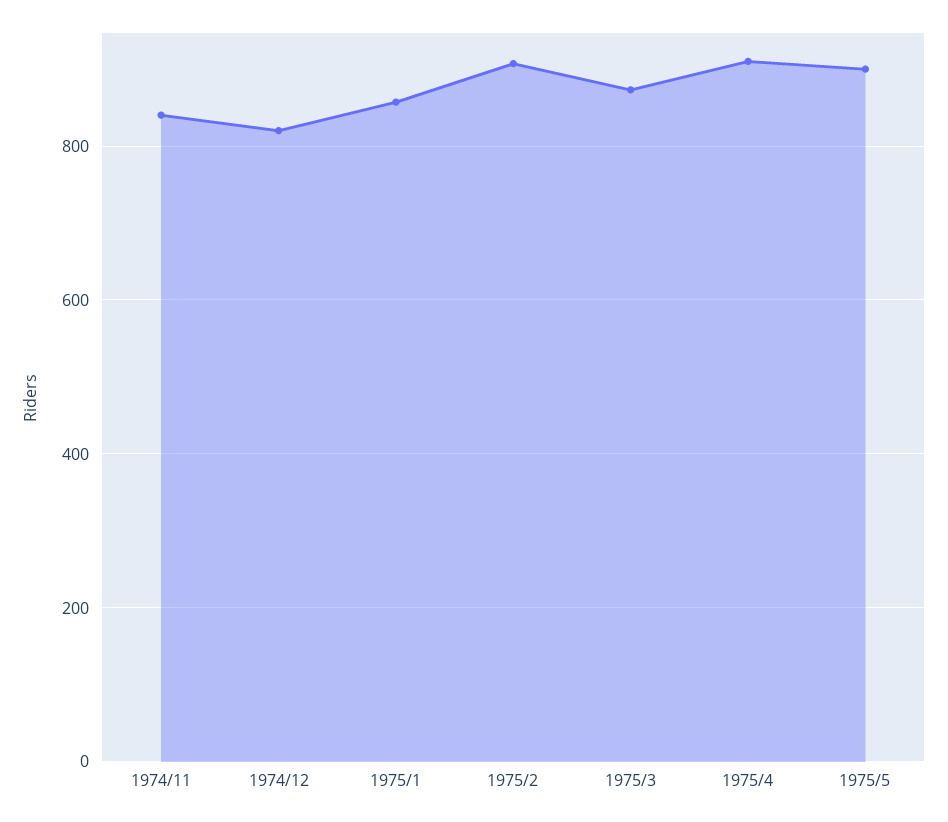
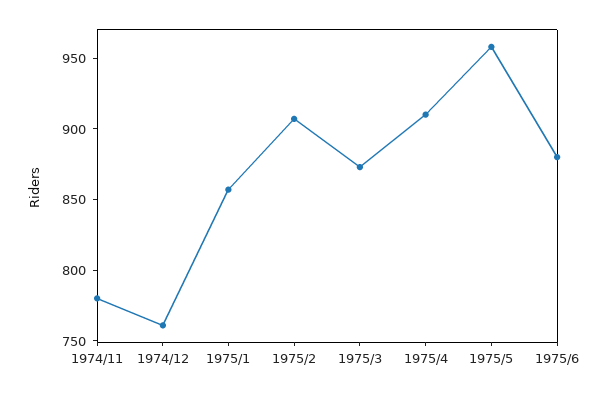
1974/11: 840 -> 780
1974/12: 820 -> 760
1975/5: 900 -> 960
1975/6: none -> 880

